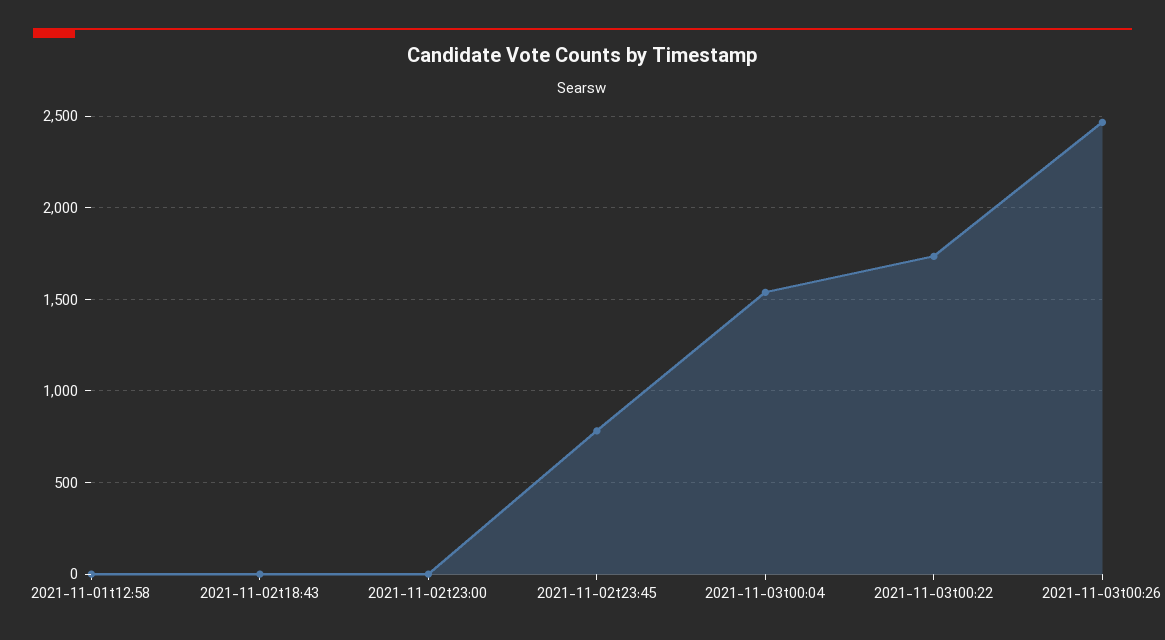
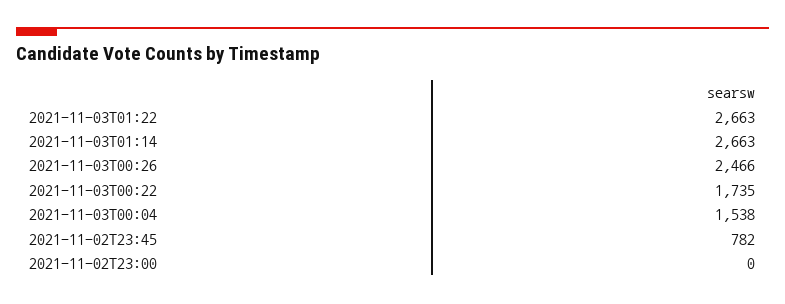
2021-11-01t12:58: 0 -> none
2021-11-02t18:43: 0 -> none
2021-11-03T01:22: none -> 2663
2021-11-03T01:14: none -> 2663

